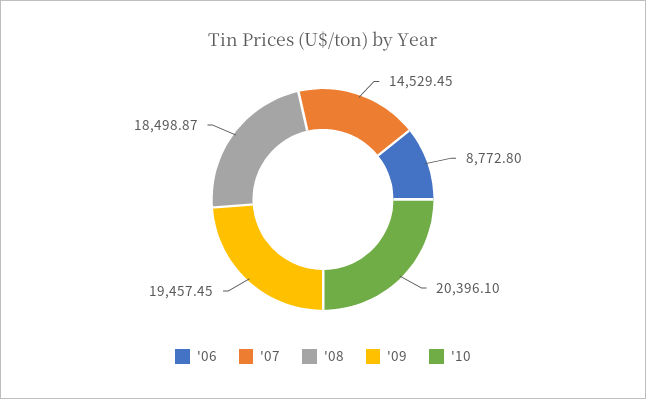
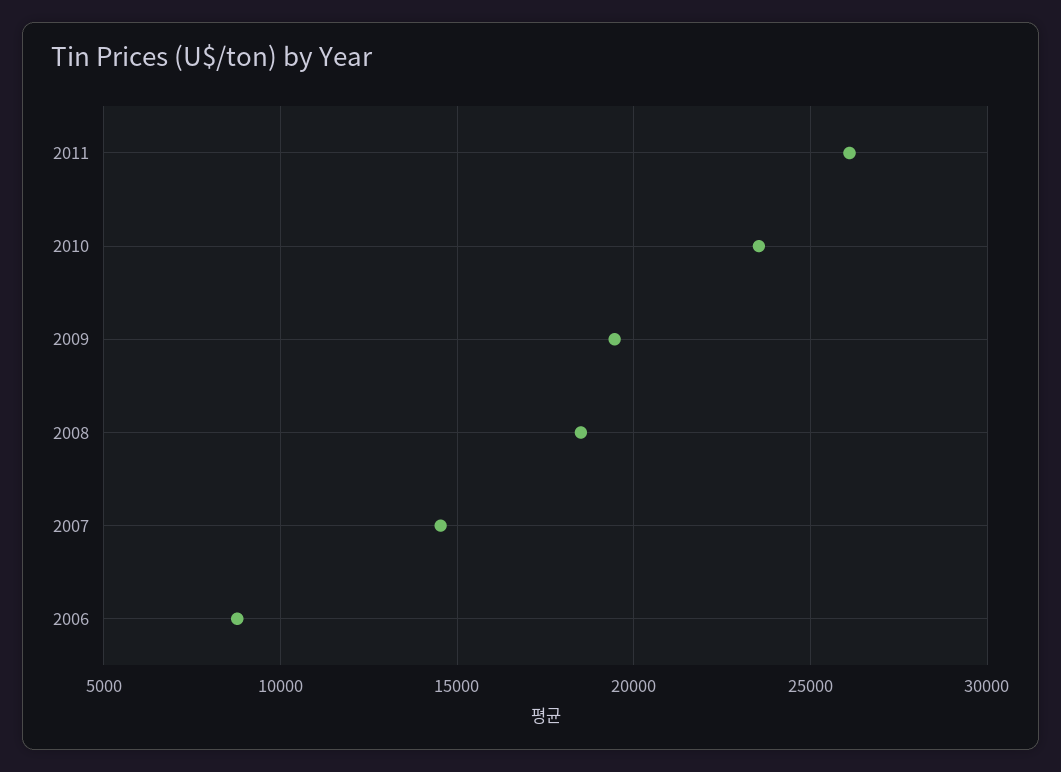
'10: 20396.1 -> 23500
2011: none -> 26000

